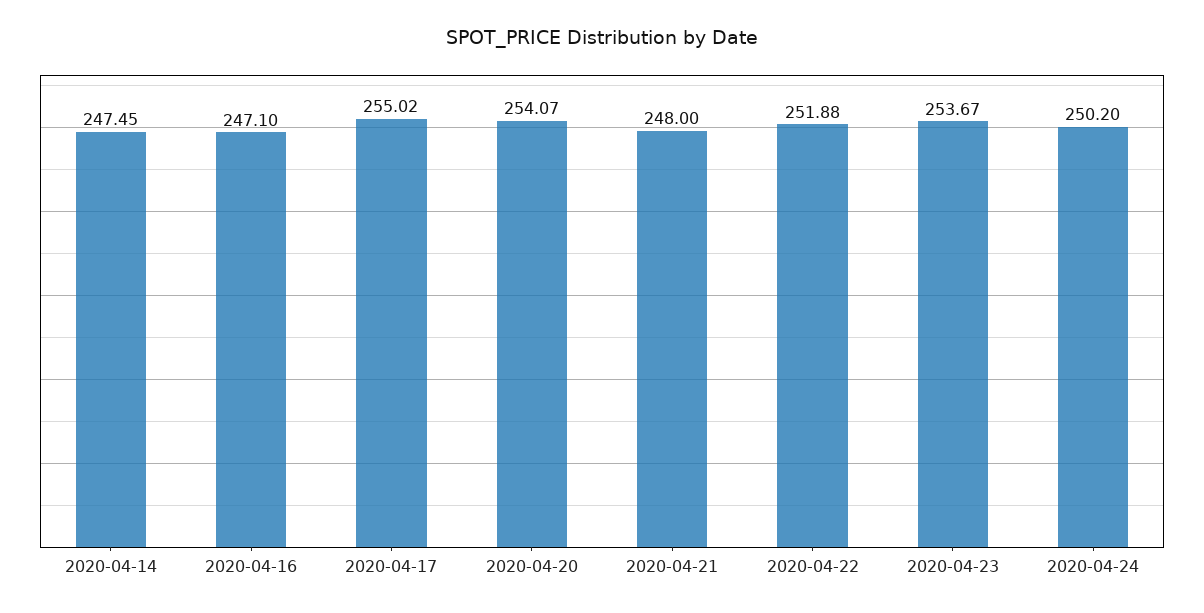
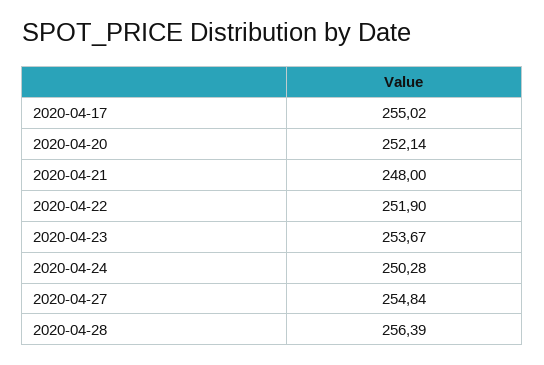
2020-04-14: 247.45 -> none
2020-04-16: 247.1 -> none
2020-04-20: 254.07 -> 252.14
2020-04-22: 251.88 -> 251.9
2020-04-24: 250.2 -> 250.28
2020-04-27: none -> 254.84
2020-04-28: none -> 256.39

